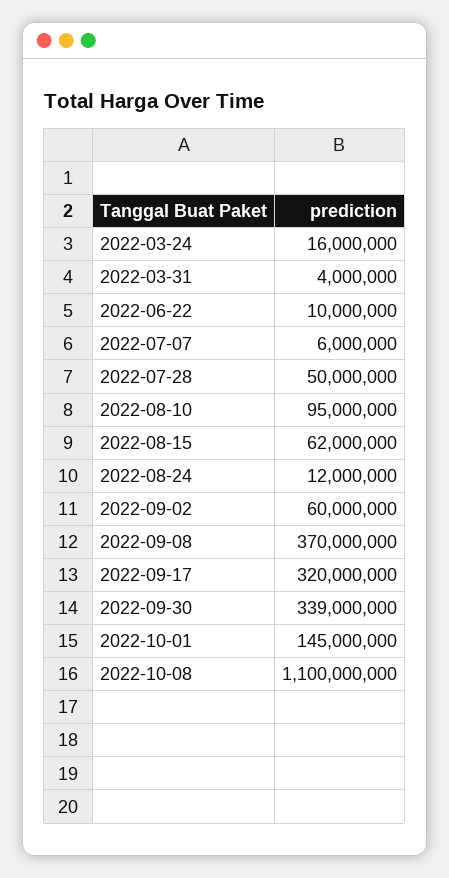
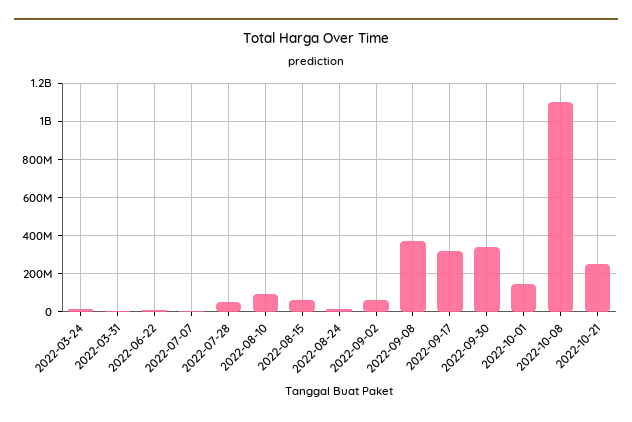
2022-10-21: none -> 250000000

